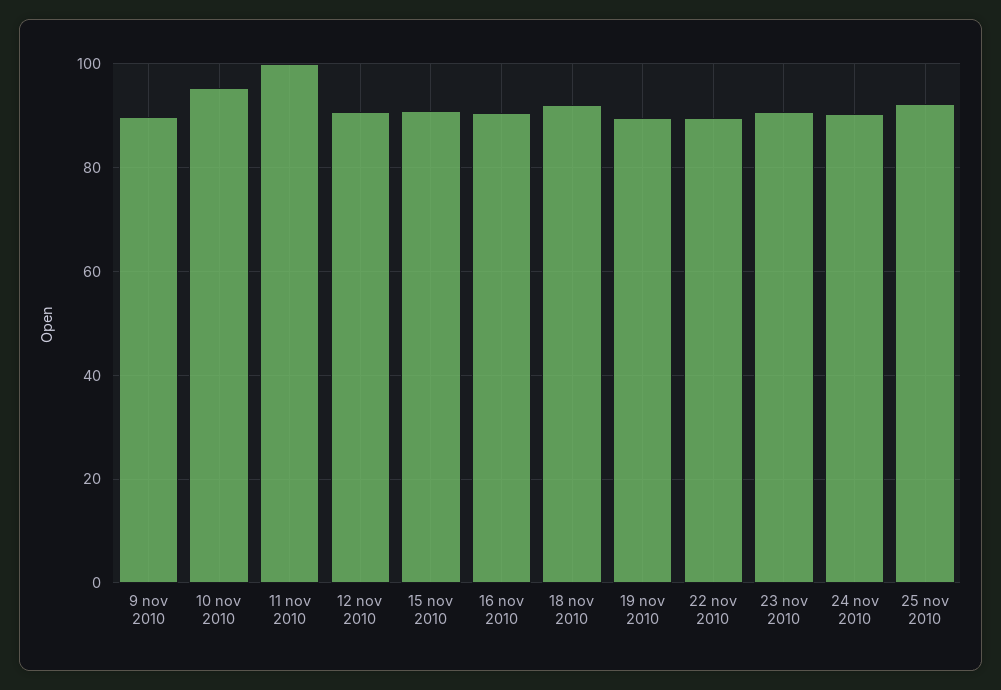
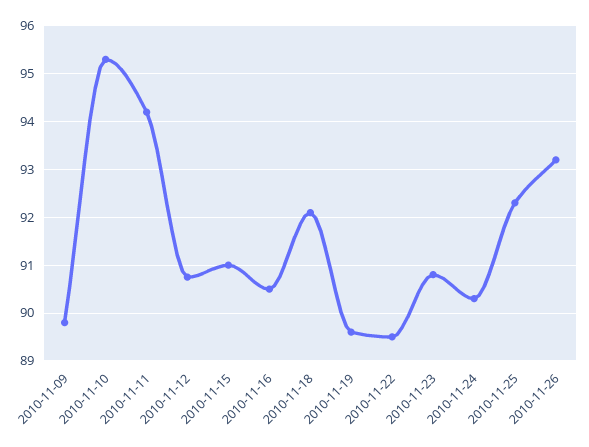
11 nov 2010: 100 -> 94.2
2010-11-26: none -> 93.2

